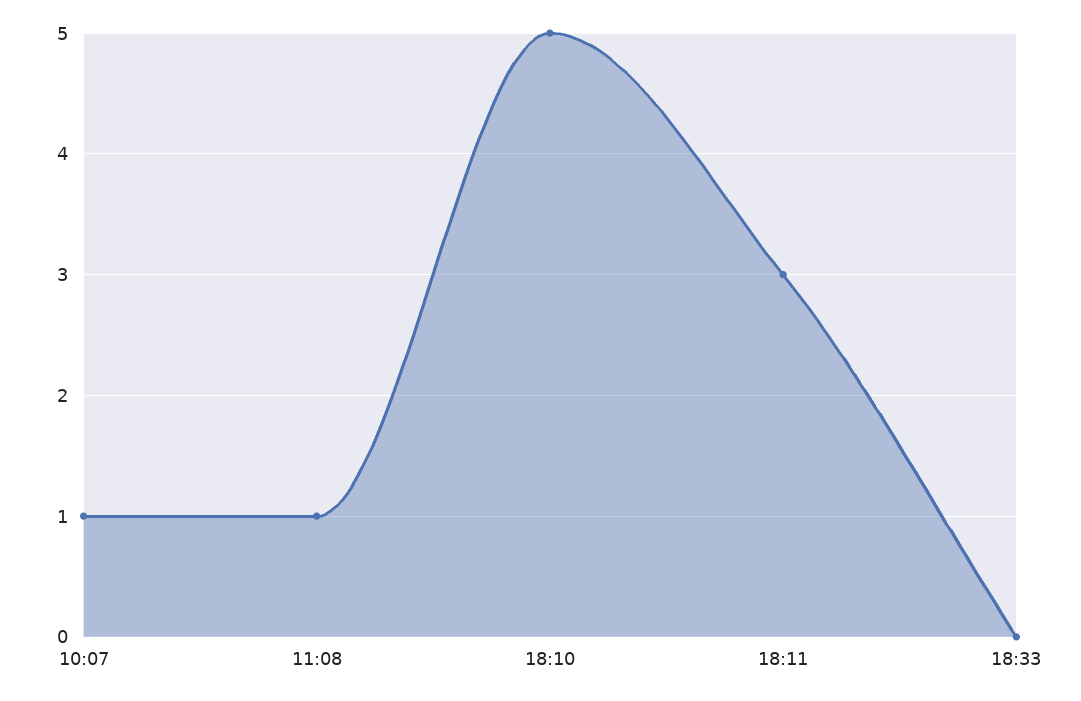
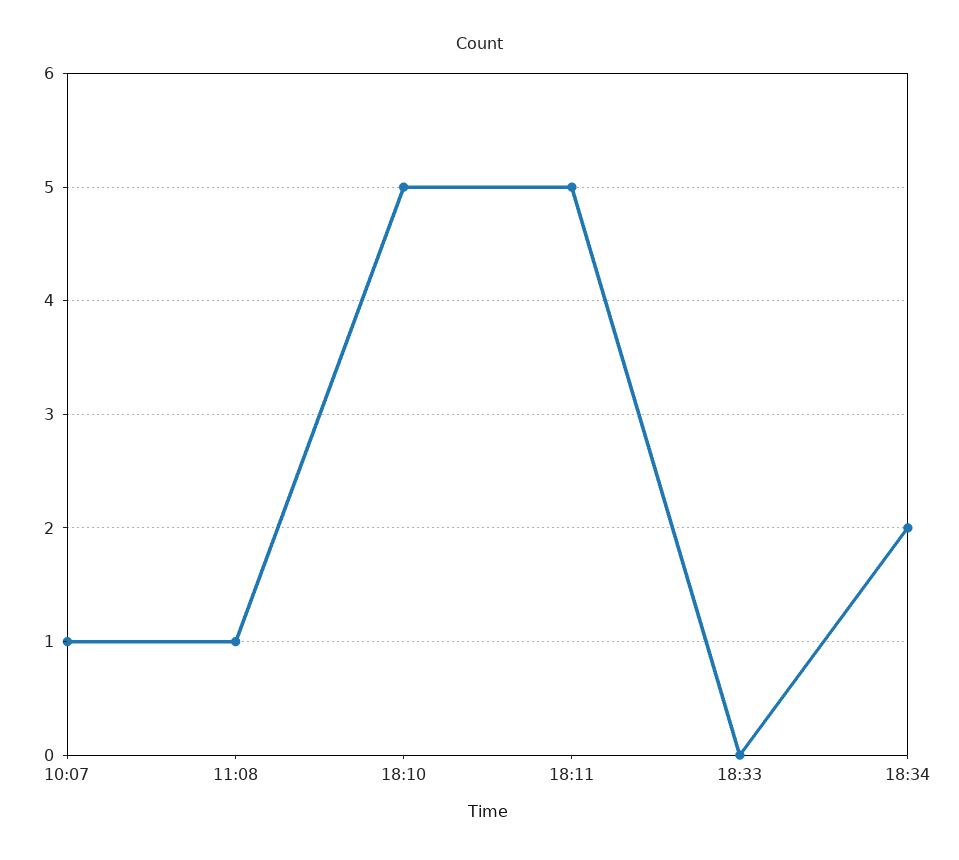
18:11: 3 -> 5
18:34: none -> 2

